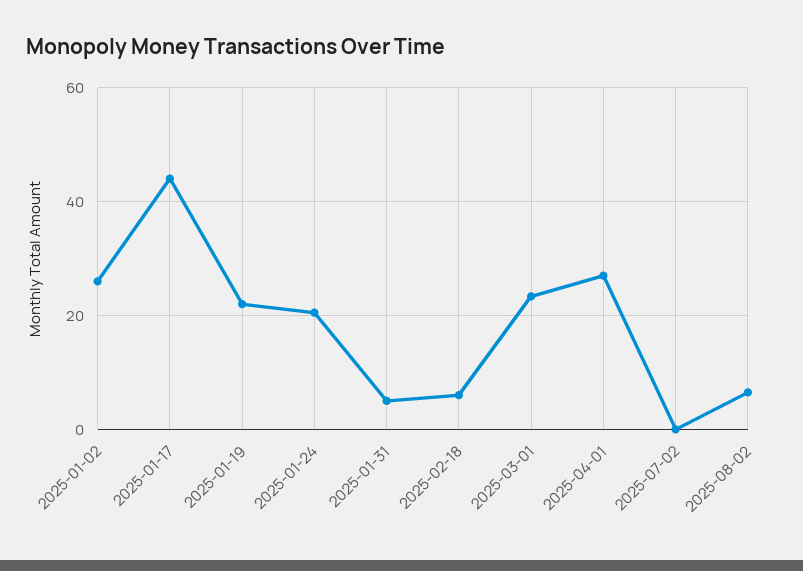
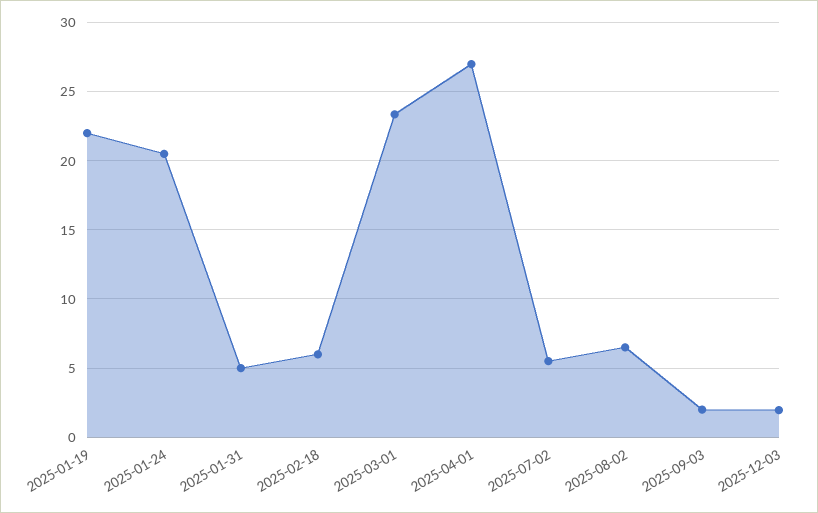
2025-01-02: 26 -> none
2025-01-17: 44 -> none
2025-07-02: 0 -> 5.5
2025-09-03: none -> 2
2025-12-03: none -> 2

